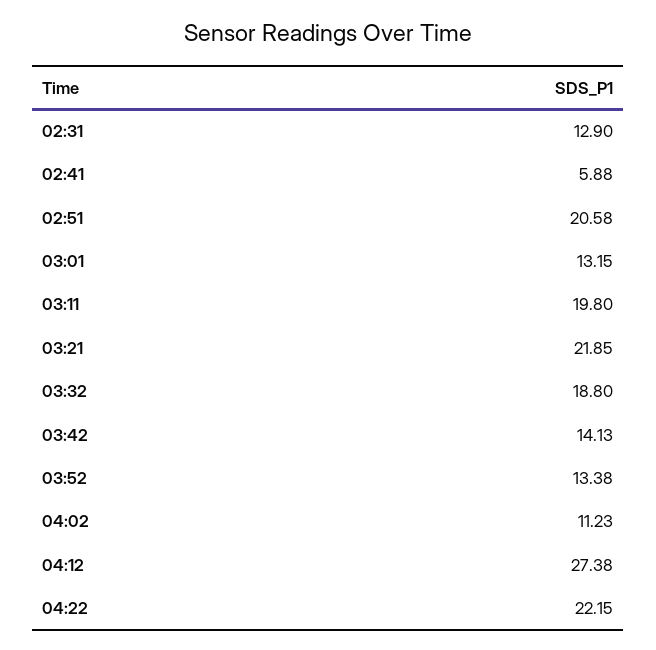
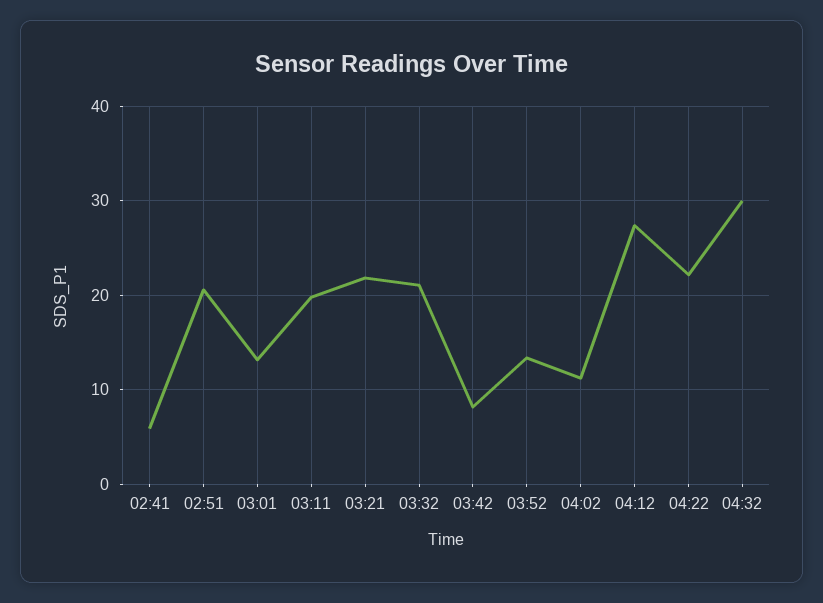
02:31: 12.9 -> none
03:32: 18.8 -> 21
03:42: 14.13 -> 8
04:32: none -> 30

